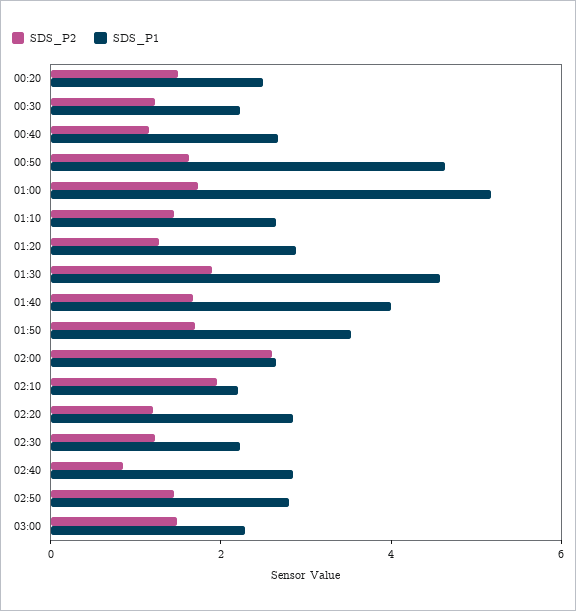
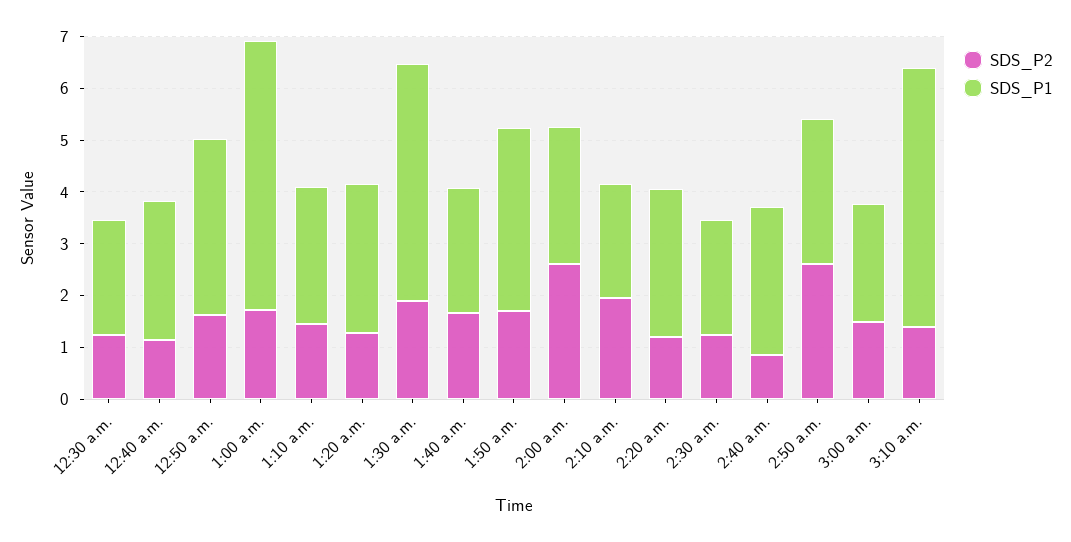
SDS_P2, 00:20: 1.5 -> none
SDS_P1, 00:20: 2.5 -> none
SDS_P1, 00:50: 4.5 -> 3.4
SDS_P1, 01:40: 4 -> 2.4
SDS_P2, 02:50: 1.5 -> 2.6
SDS_P2, 3:10 a.m.: none -> 1.4
SDS_P1, 3:10 a.m.: none -> 5

